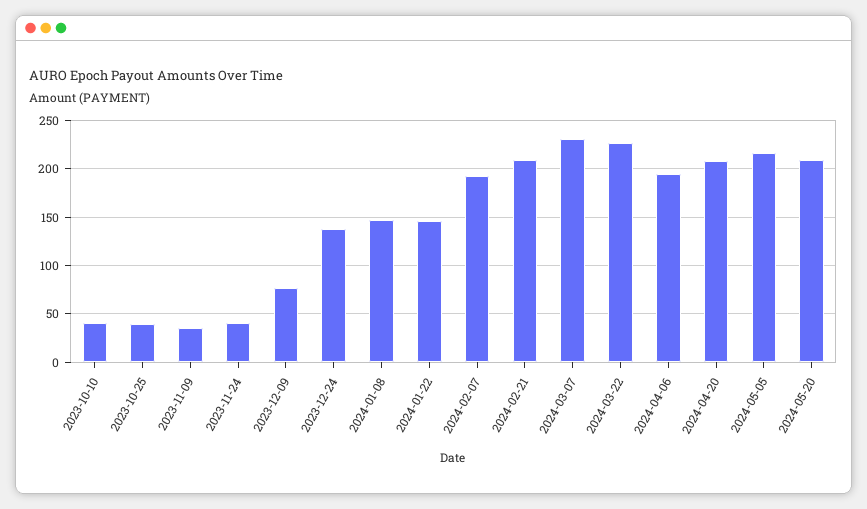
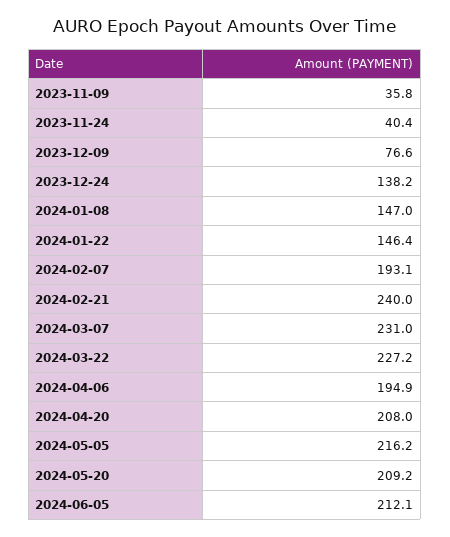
2023-10-10: 40 -> none
2023-10-25: 40 -> none
2024-02-21: 210 -> 240
2024-06-05: none -> 212.1

